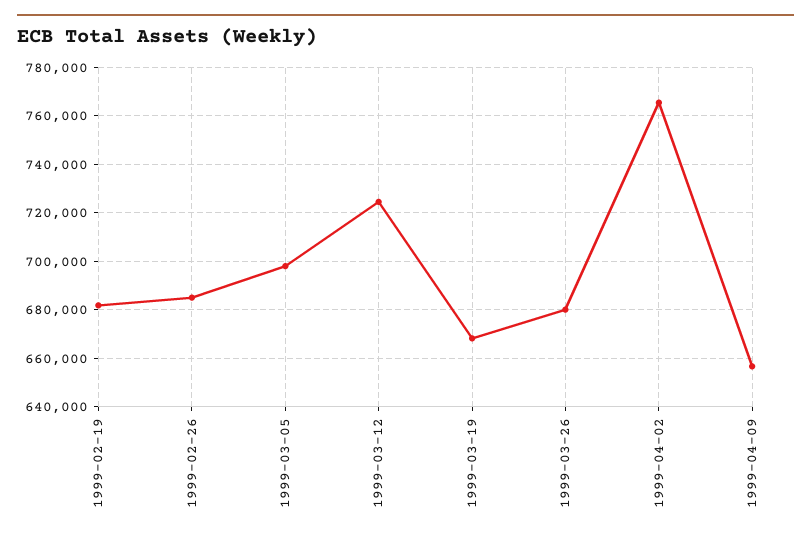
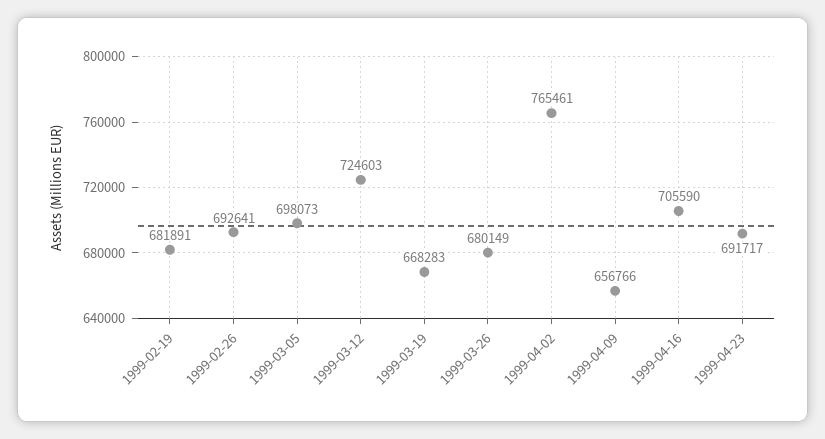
1999-02-26: 685000 -> 692641
1999-04-16: none -> 705590
1999-04-23: none -> 691717

